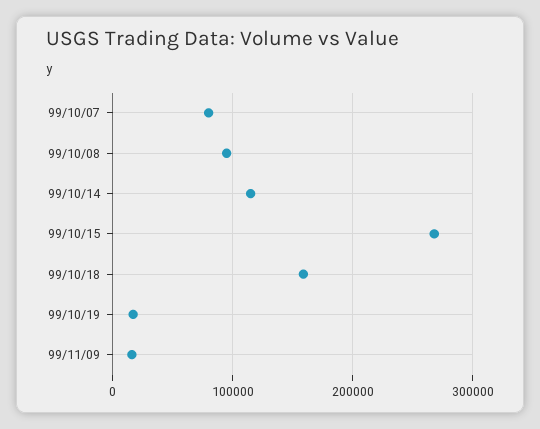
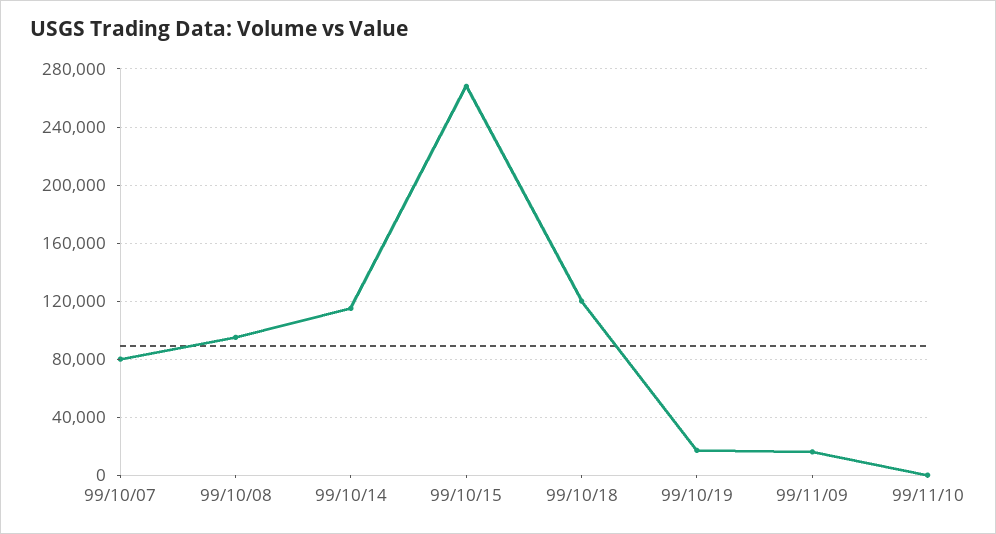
99/10/18: 160000 -> 120000
99/11/10: none -> 0

